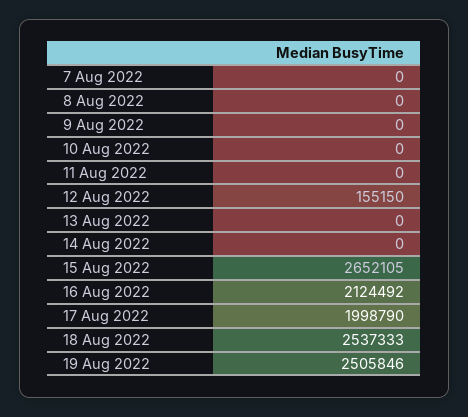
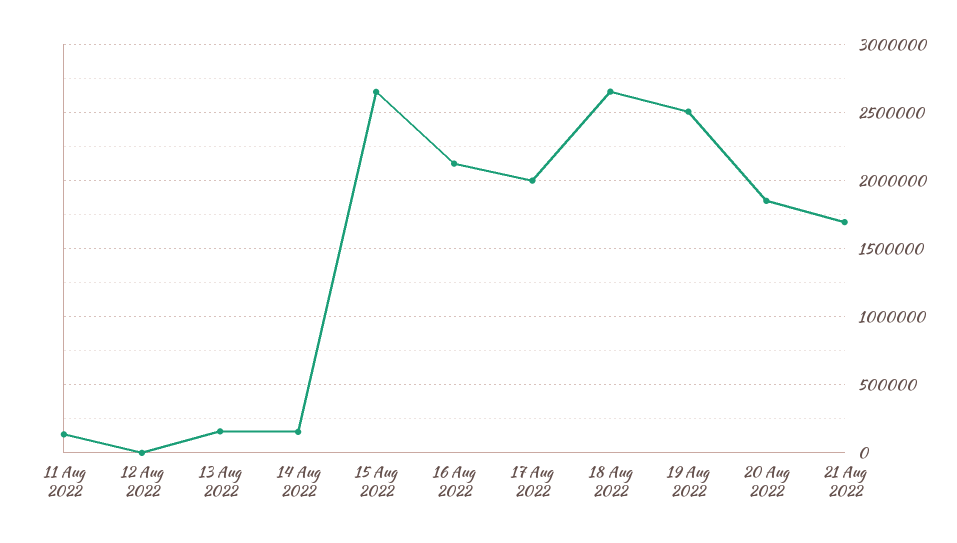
7 Aug 2022: 0 -> none
8 Aug 2022: 0 -> none
9 Aug 2022: 0 -> none
10 Aug 2022: 0 -> none
11 Aug 2022: 0 -> 150000
12 Aug 2022: 155150 -> 0
13 Aug 2022: 0 -> 150000
14 Aug 2022: 0 -> 150000
18 Aug 2022: 2537333 -> 2650000
20 Aug 2022: none -> 1850000
21 Aug 2022: none -> 1700000

